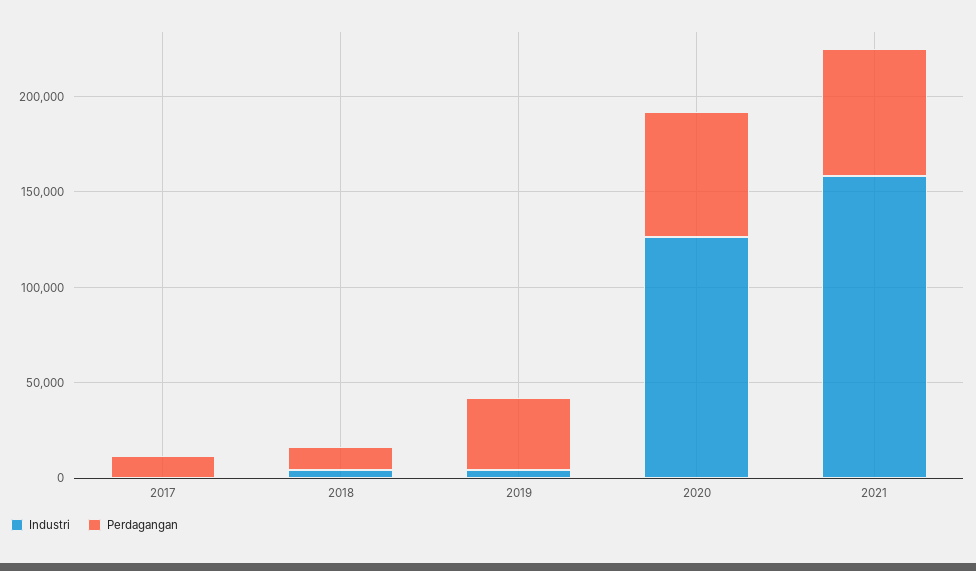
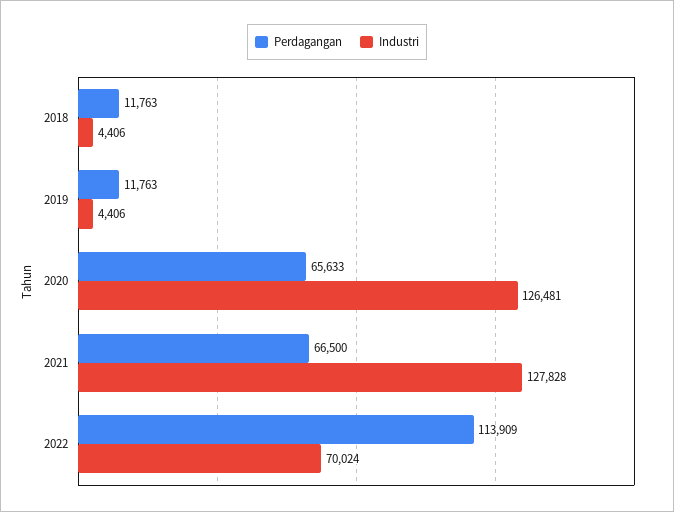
Industri, 2017: 0 -> none
Perdagangan, 2017: 10000 -> none
Perdagangan, 2019: 40000 -> 11763
Industri, 2021: 160000 -> 127828
Perdagangan, 2022: none -> 113909
Industri, 2022: none -> 70024

